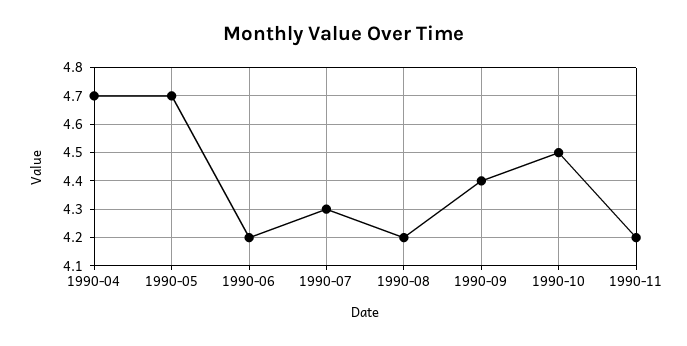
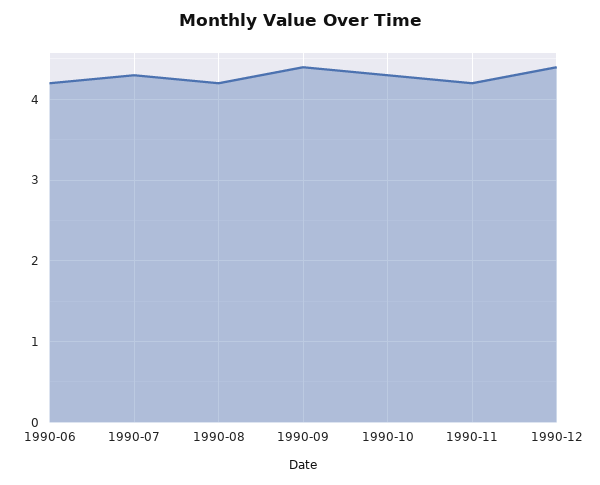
1990-04: 4.7 -> none
1990-05: 4.7 -> none
1990-10: 4.5 -> 4.3
1990-12: none -> 4.4

